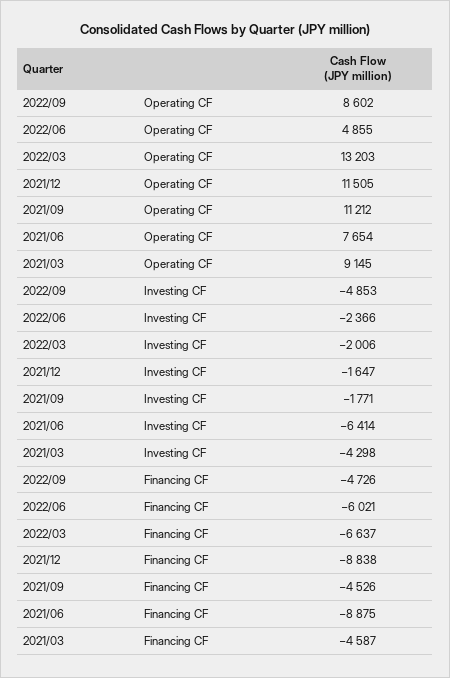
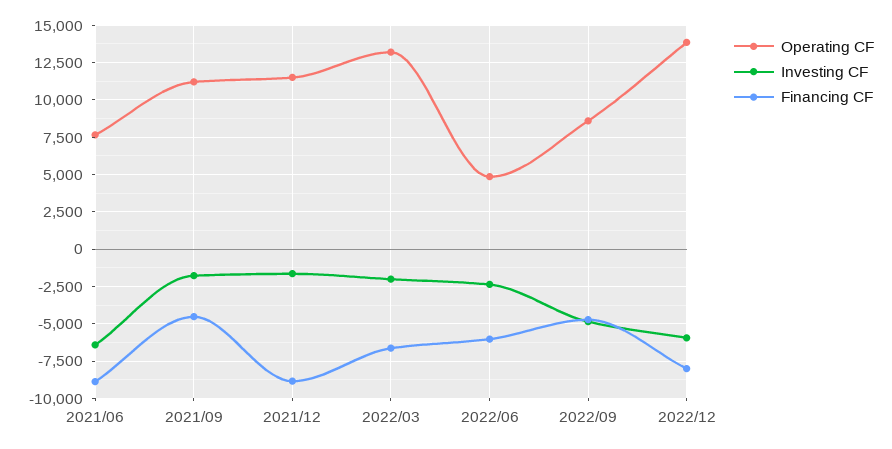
Operating CF, 2021/03: 9145 -> none
Investing CF, 2021/03: -4298 -> none
Financing CF, 2021/03: -4587 -> none
Operating CF, 2022/12: none -> 14000
Investing CF, 2022/12: none -> -6000
Financing CF, 2022/12: none -> -8000

